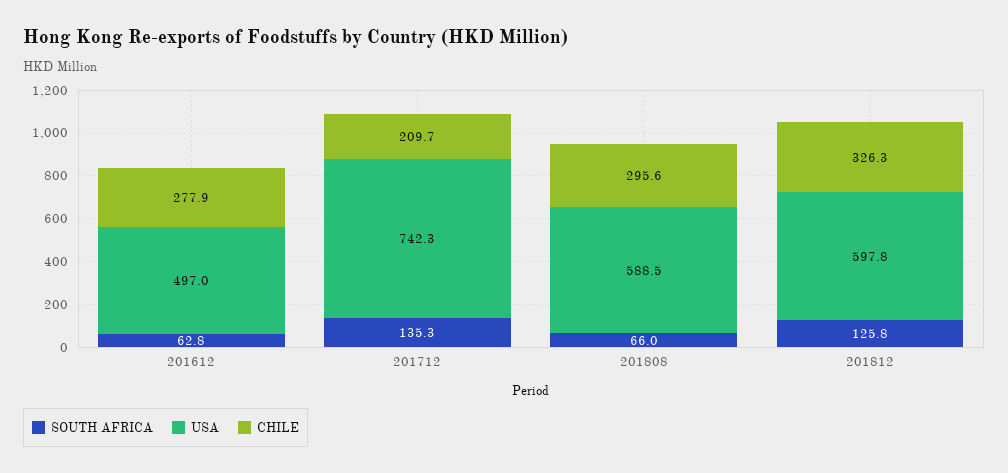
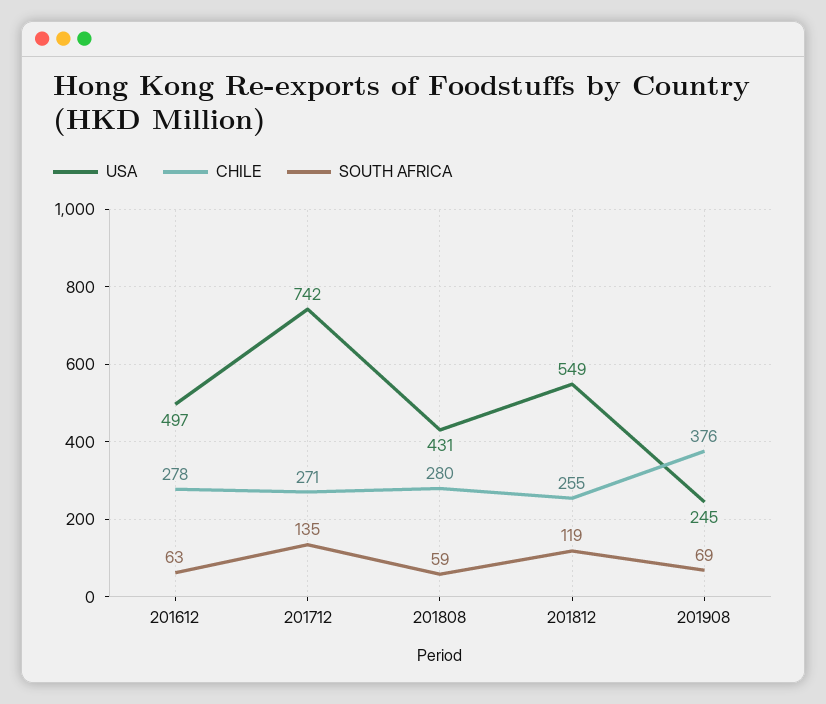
CHILE, 201712: 209.7 -> 271
SOUTH AFRICA, 201808: 66 -> 59
USA, 201808: 588.5 -> 431
CHILE, 201808: 295.6 -> 280
SOUTH AFRICA, 201812: 125.8 -> 119
USA, 201812: 597.8 -> 549
CHILE, 201812: 326.3 -> 255
USA, 201908: none -> 245
CHILE, 201908: none -> 376
SOUTH AFRICA, 201908: none -> 69

